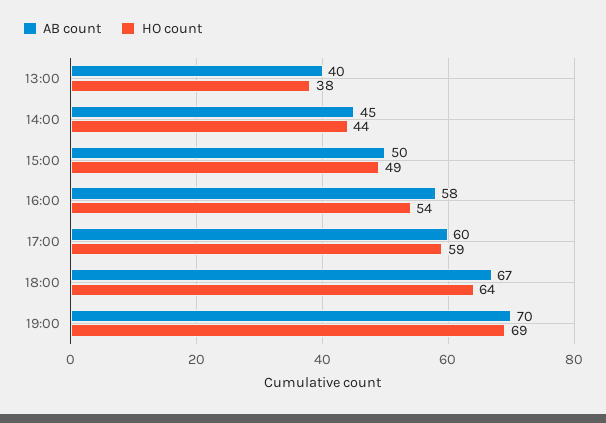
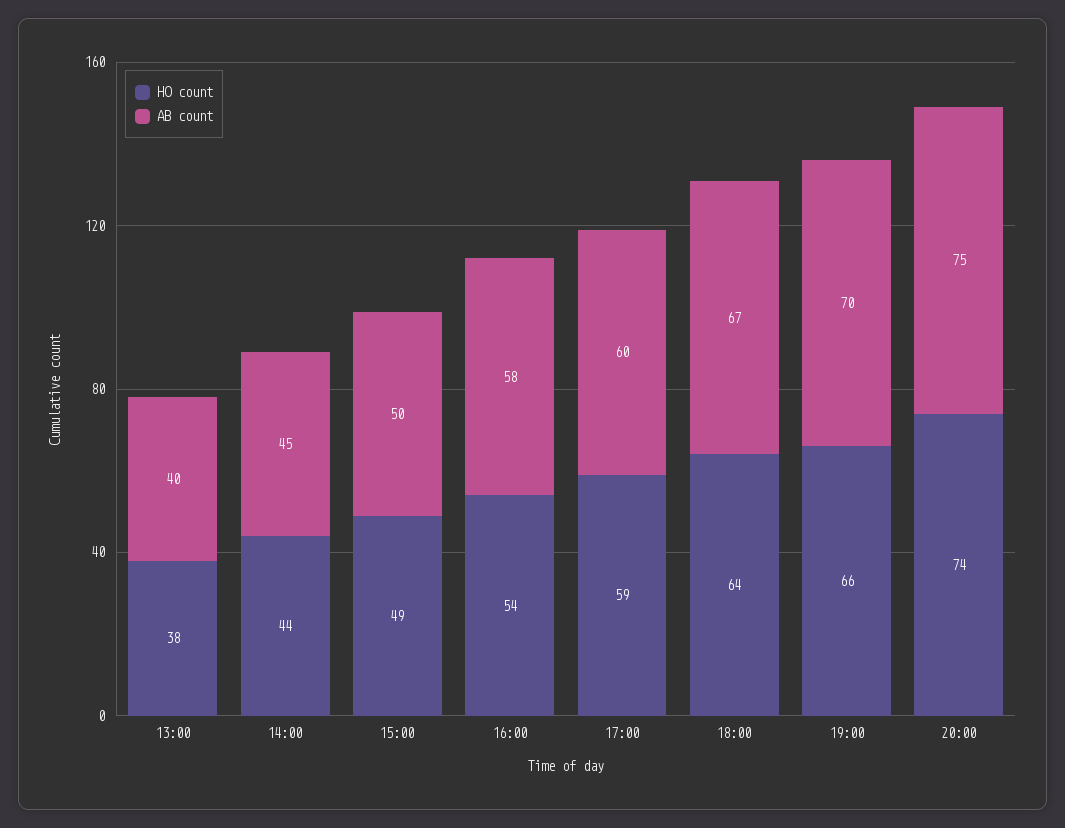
HO count, 19:00: 69 -> 66
HO count, 20:00: none -> 74
AB count, 20:00: none -> 75

